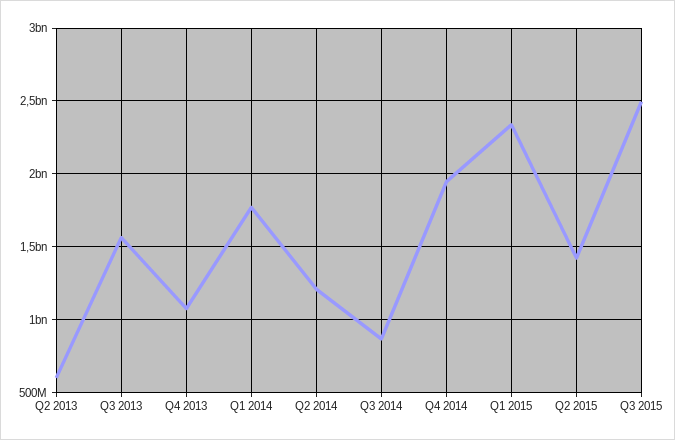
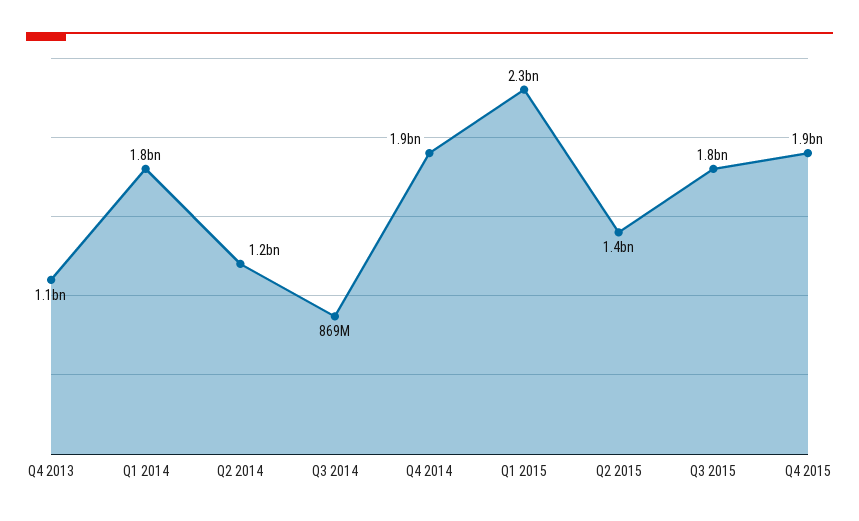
Q2 2013: 600000000 -> none
Q3 2013: 1550000000 -> none
Q3 2015: 2500000000 -> 1800000000
Q4 2015: none -> 1900000000

